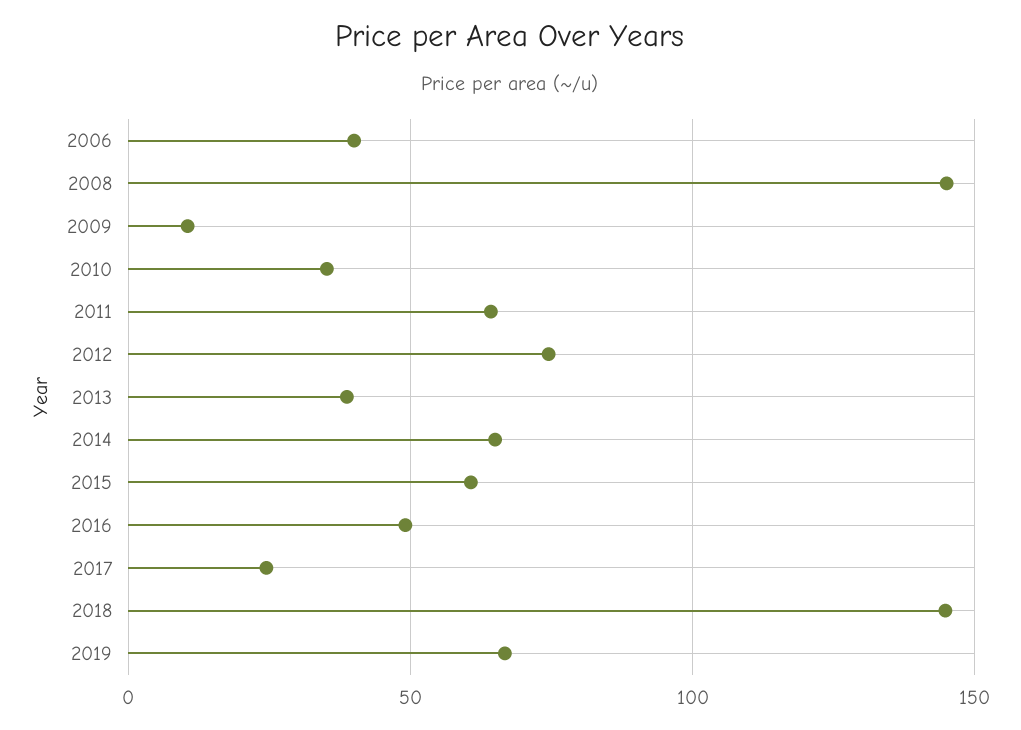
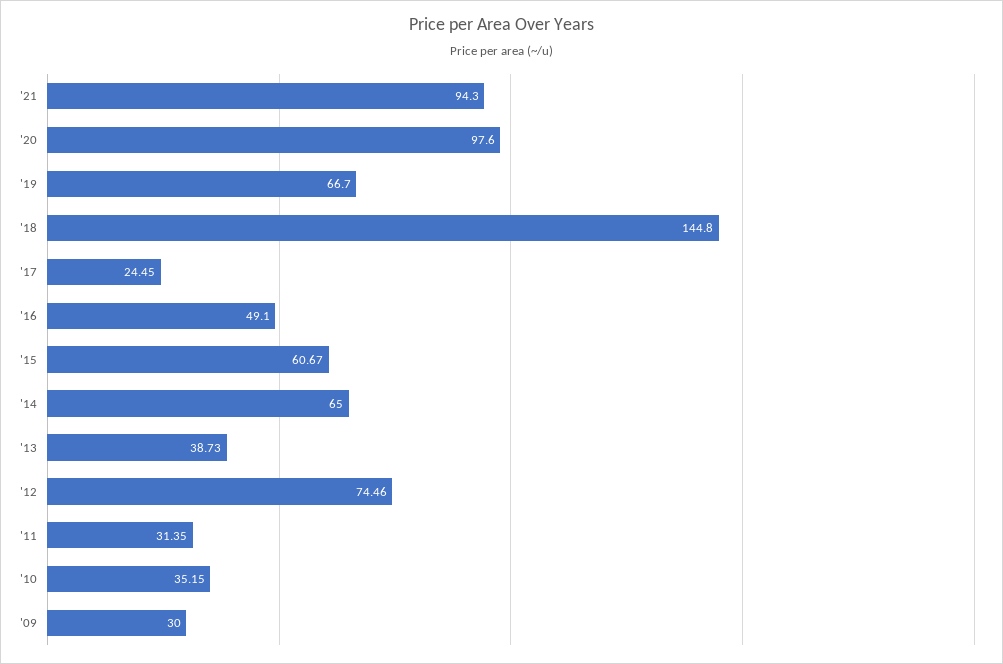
2006: 40 -> none
2008: 145 -> none
2009: 10 -> 30
2011: 65 -> 31.35
'21: none -> 94.3
'20: none -> 97.6

